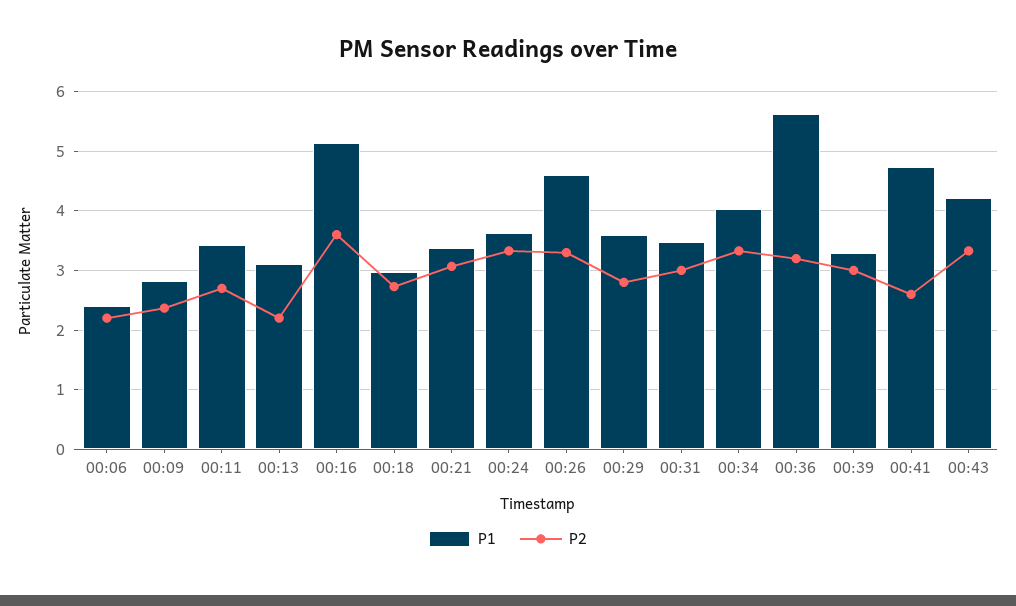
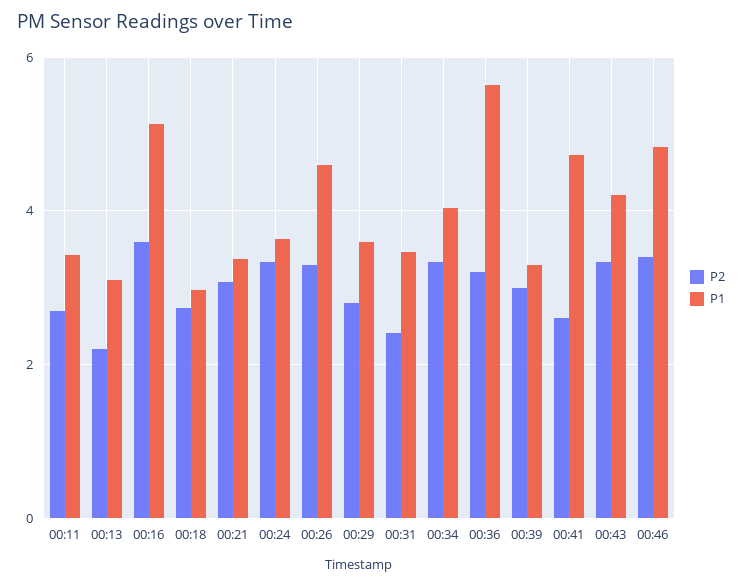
P1, 00:06: 2.4 -> none
P2, 00:06: 2.2 -> none
P1, 00:09: 2.8 -> none
P2, 00:09: 2.4 -> none
P2, 00:31: 3 -> 2.4
P2, 00:46: none -> 3.4
P1, 00:46: none -> 4.8

